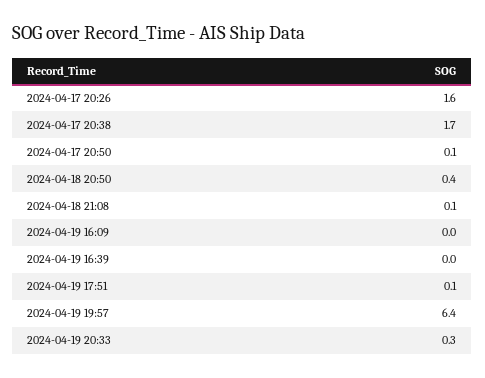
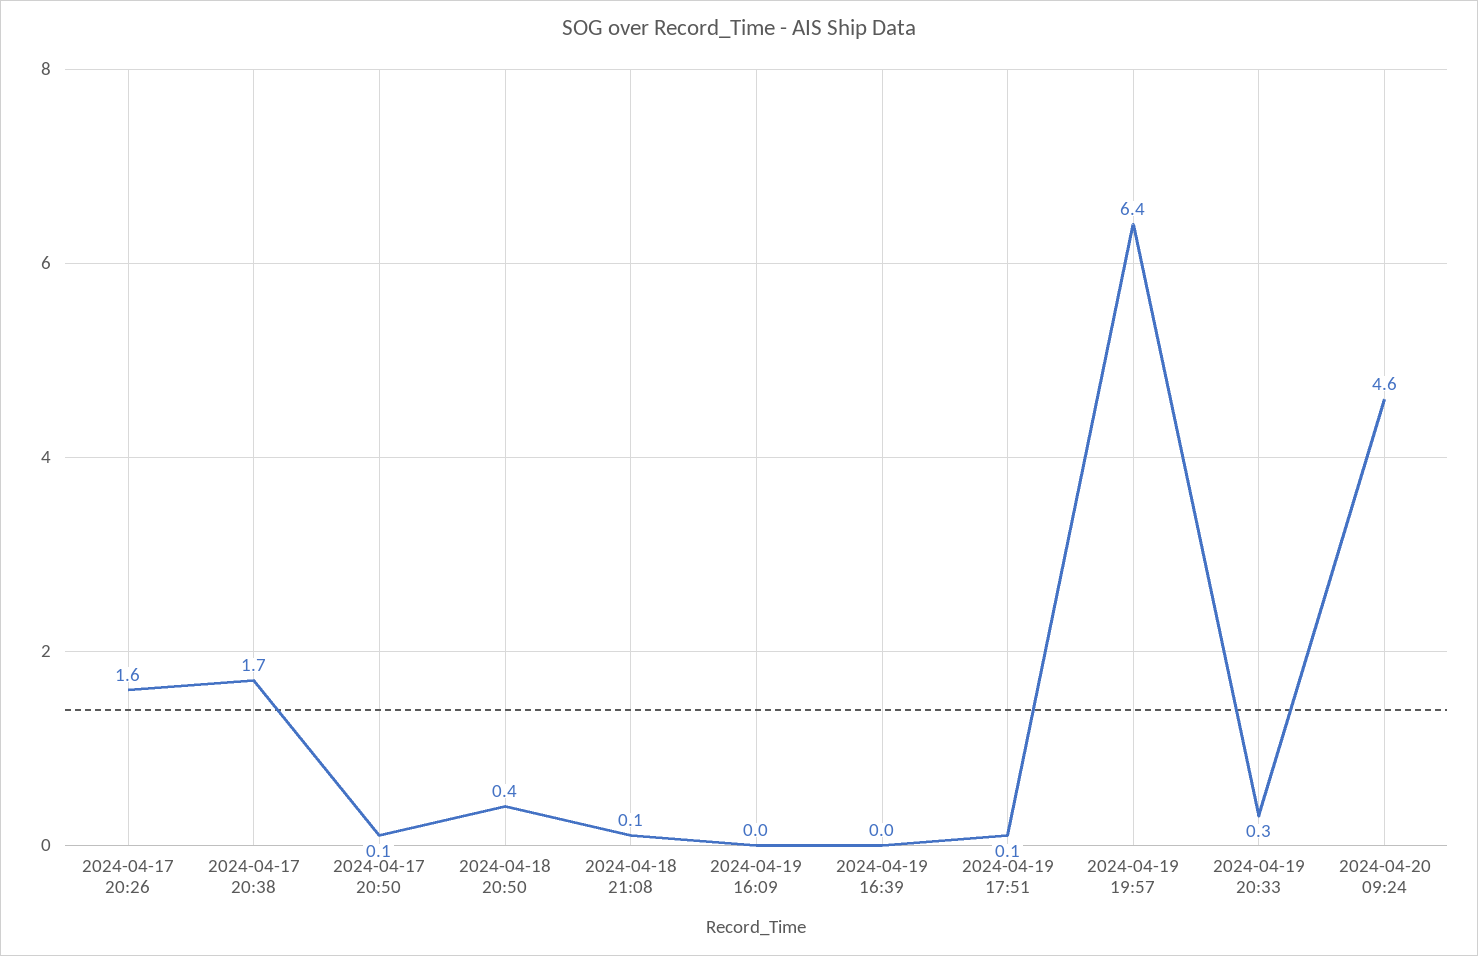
2024-04-20 09:24: none -> 4.6

